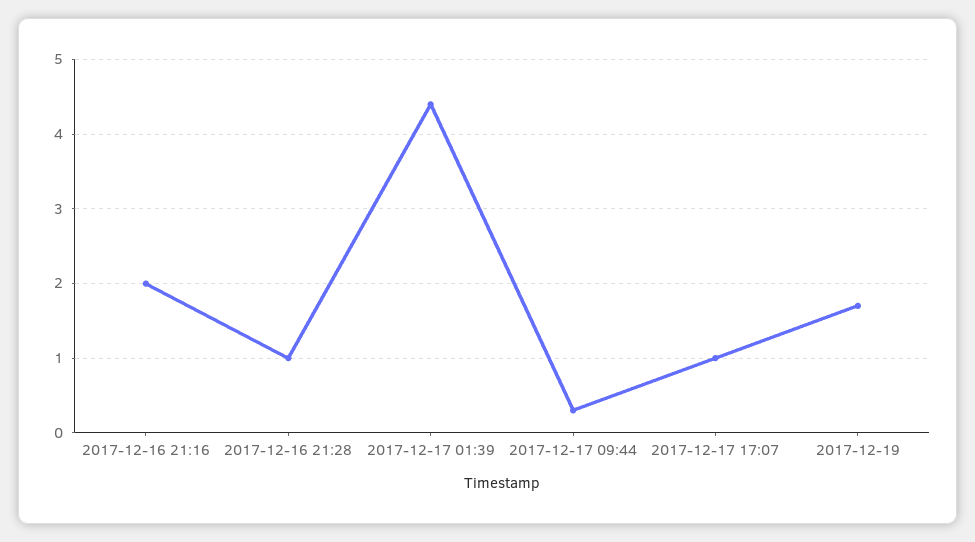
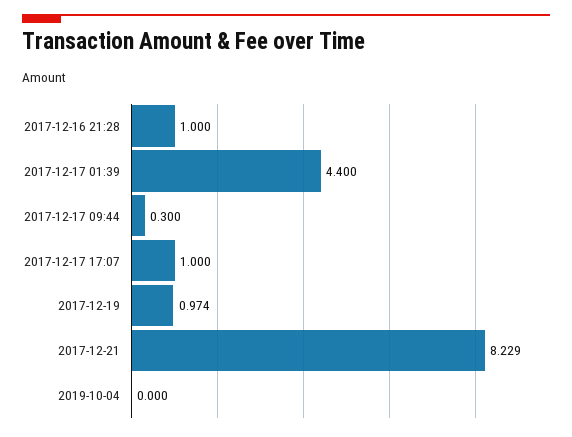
2017-12-16 21:16: 2 -> none
2017-12-19: 1.7 -> 0.974
2017-12-21: none -> 8.229
2019-10-04: none -> 0

